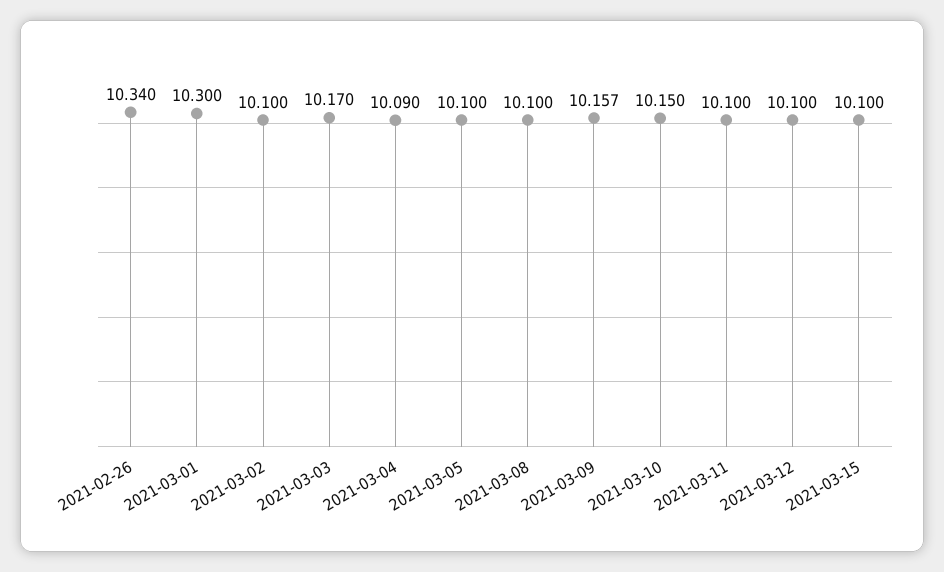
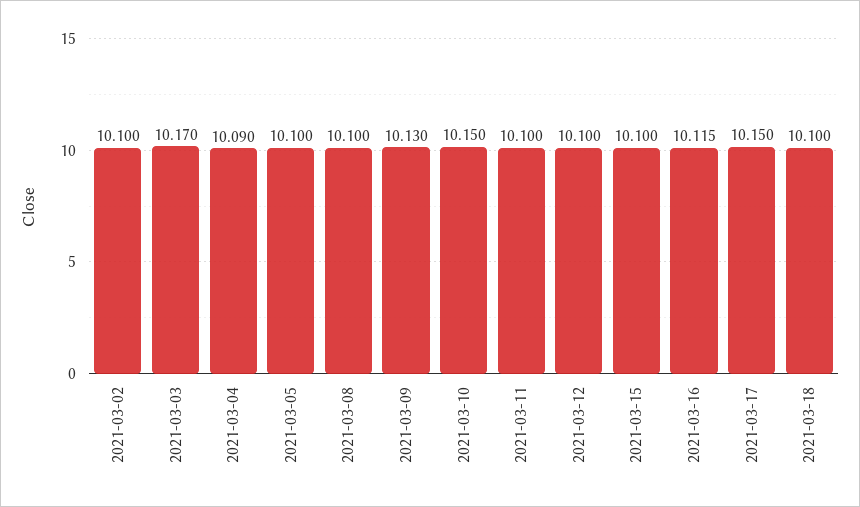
2021-02-26: 10.34 -> none
2021-03-01: 10.3 -> none
2021-03-09: 10.157 -> 10.13
2021-03-16: none -> 10.115
2021-03-17: none -> 10.15
2021-03-18: none -> 10.1

